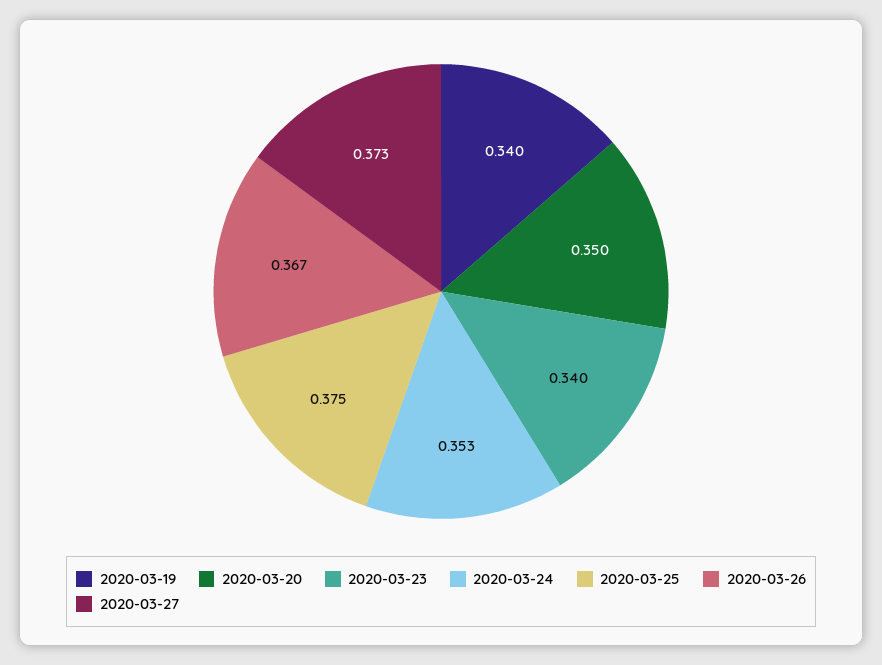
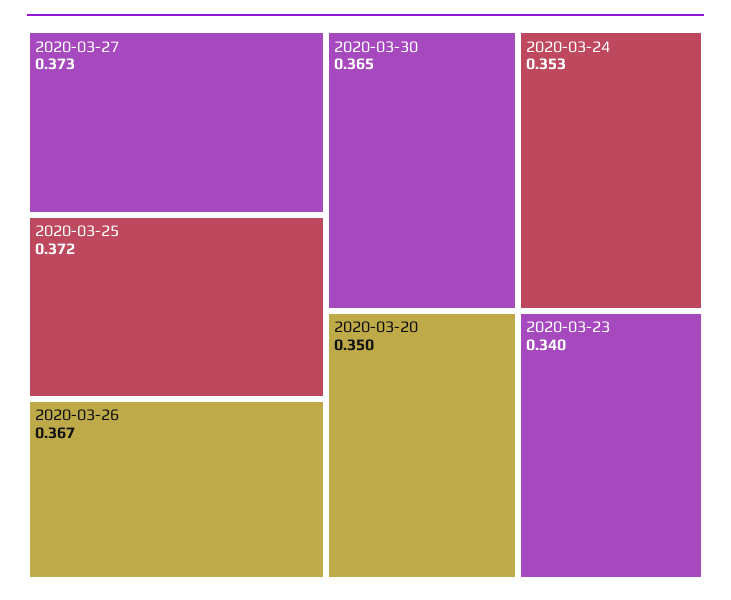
2020-03-19: 0.34 -> none
2020-03-25: 0.375 -> 0.372
2020-03-30: none -> 0.365

